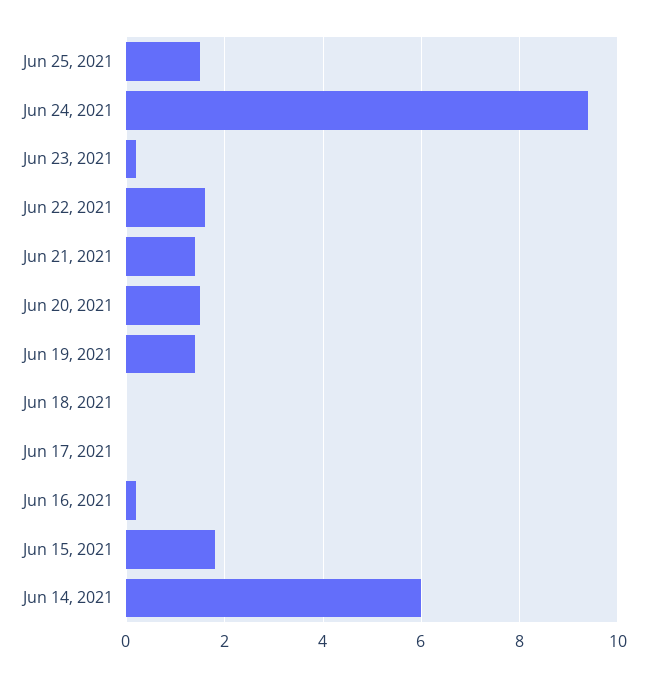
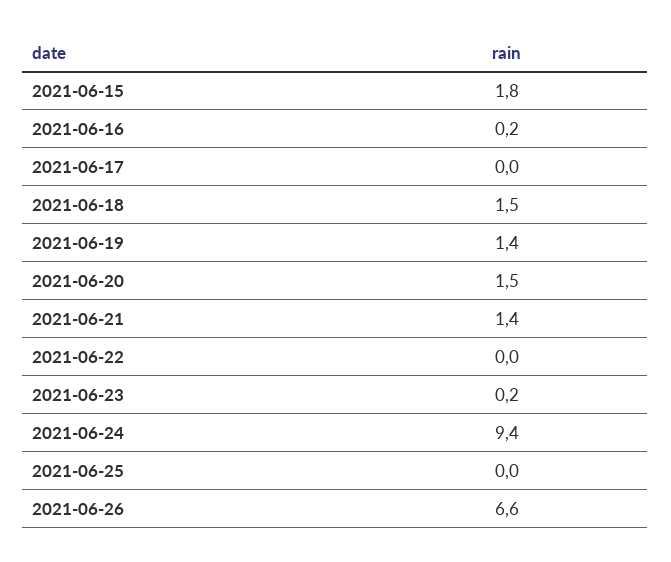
Jun 25, 2021: 1.5 -> 0
Jun 22, 2021: 1.5 -> 0
Jun 18, 2021: 0 -> 1.5
Jun 14, 2021: 6 -> none
2021-06-26: none -> 6.6

